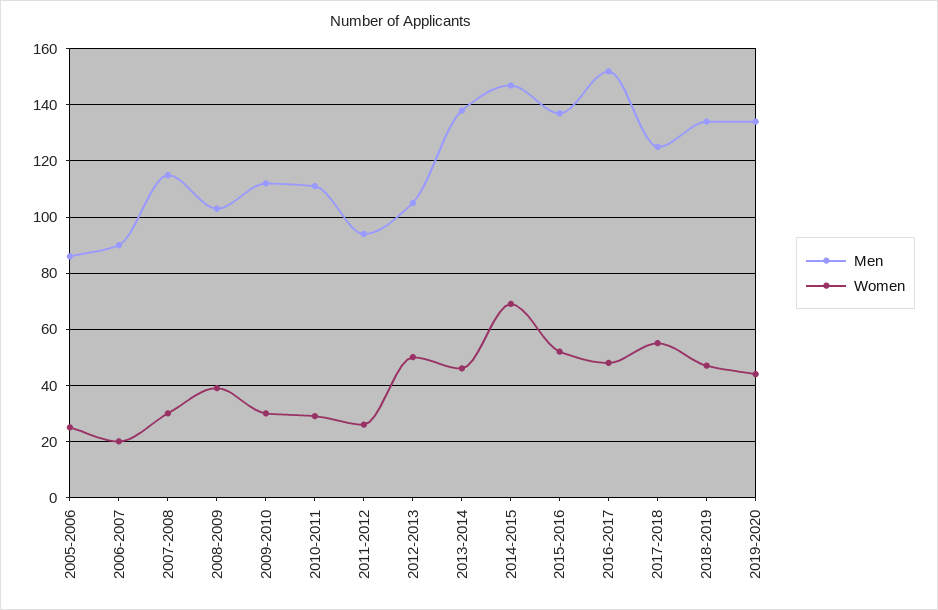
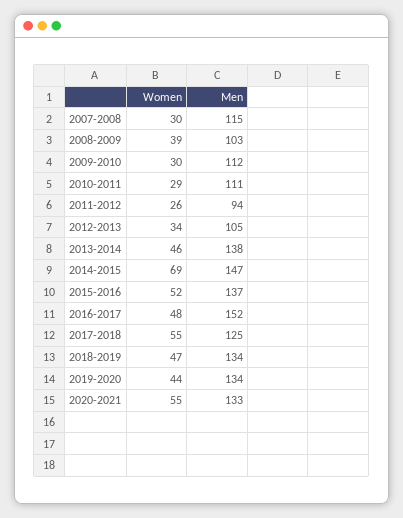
Men, 2005-2006: 85 -> none
Women, 2005-2006: 25 -> none
Men, 2006-2007: 90 -> none
Women, 2006-2007: 20 -> none
Women, 2012-2013: 50 -> 34
Women, 2020-2021: none -> 55
Men, 2020-2021: none -> 133

